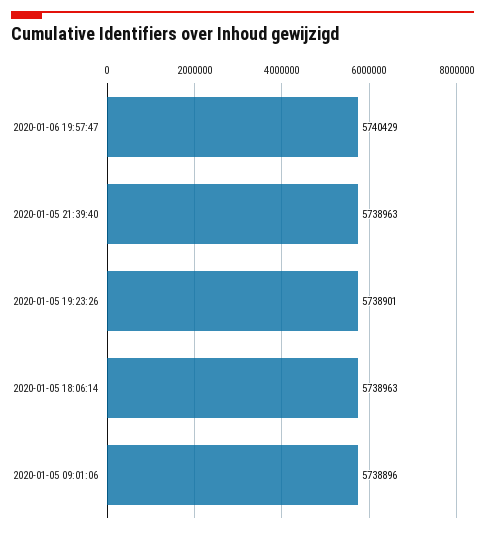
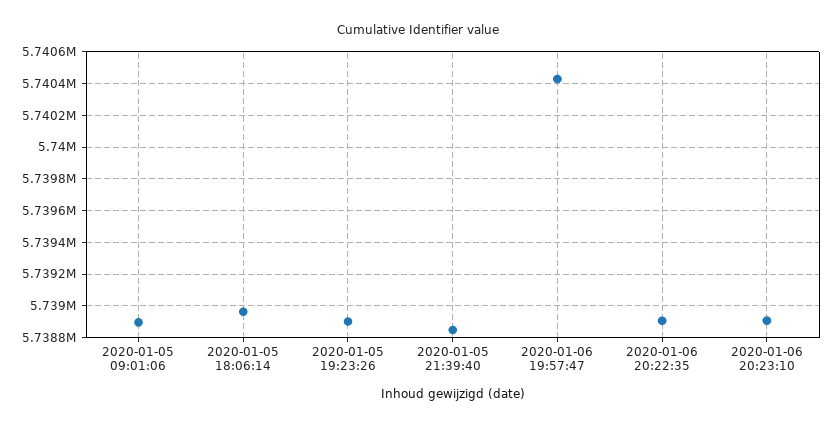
2020-01-05 21:39:40: 5738963 -> 5738850
2020-01-06 20:22:35: none -> 5738900
2020-01-06 20:23:10: none -> 5738900

